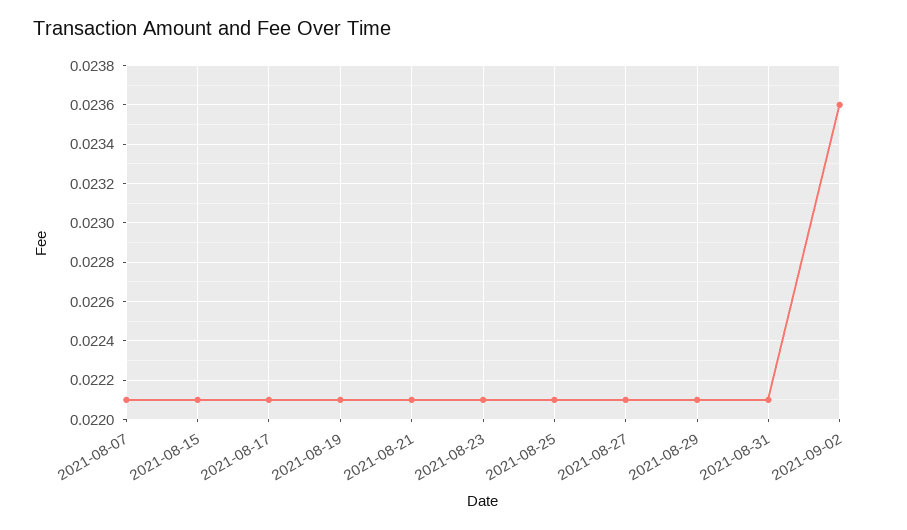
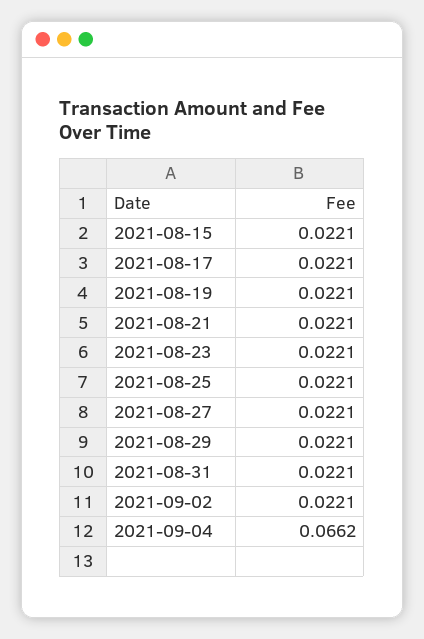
2021-08-07: 0.0221 -> none
2021-09-02: 0.0236 -> 0.0221
2021-09-04: none -> 0.0662

